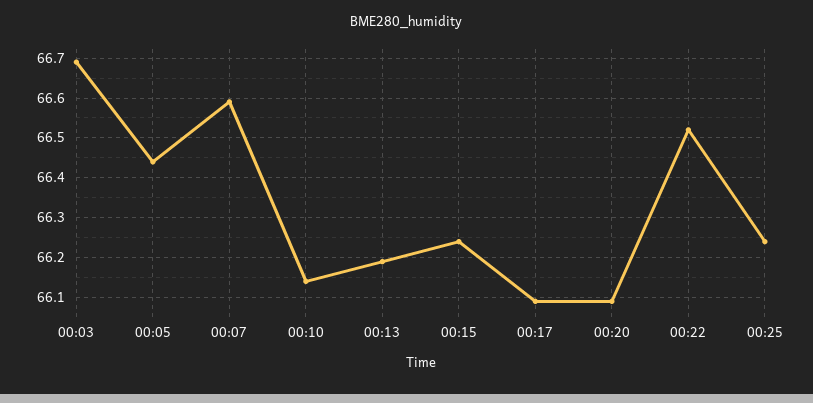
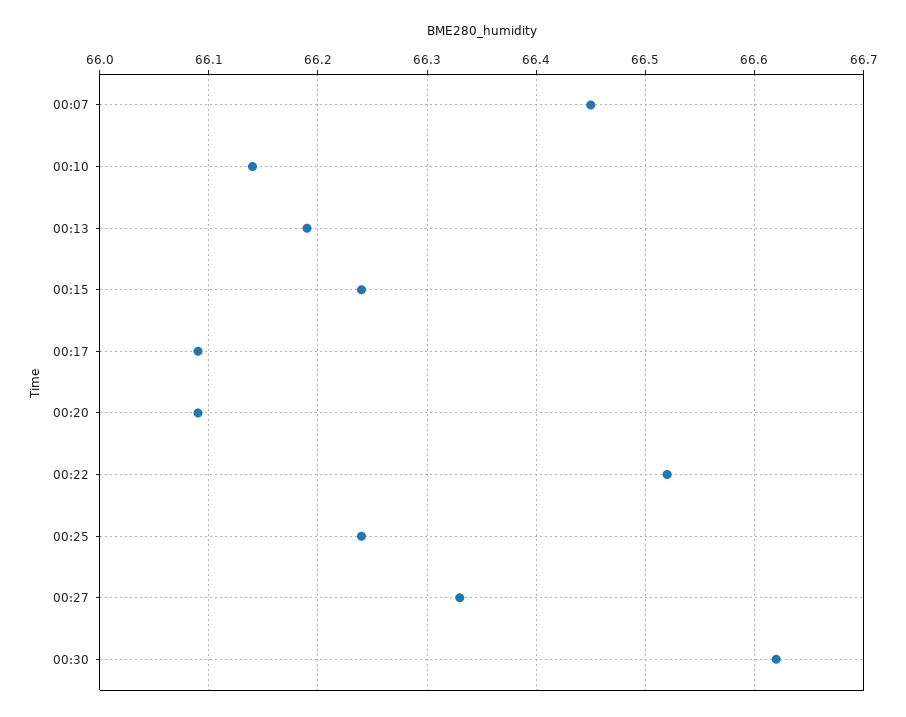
00:03: 66.7 -> none
00:05: 66.45 -> none
00:07: 66.6 -> 66.45
00:27: none -> 66.33
00:30: none -> 66.62

